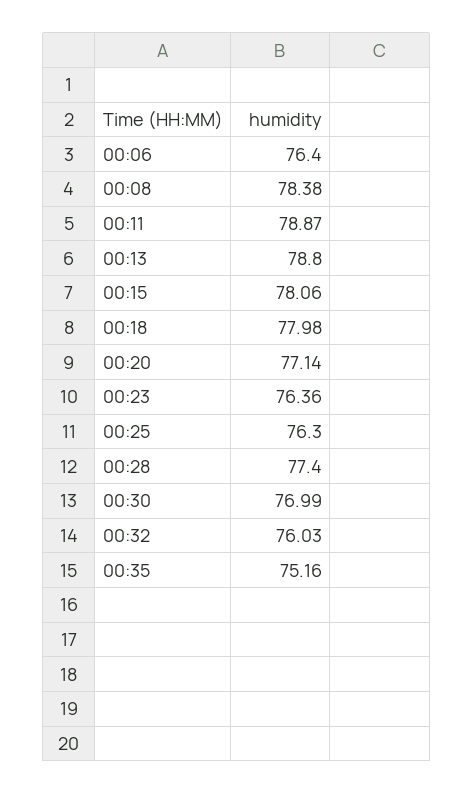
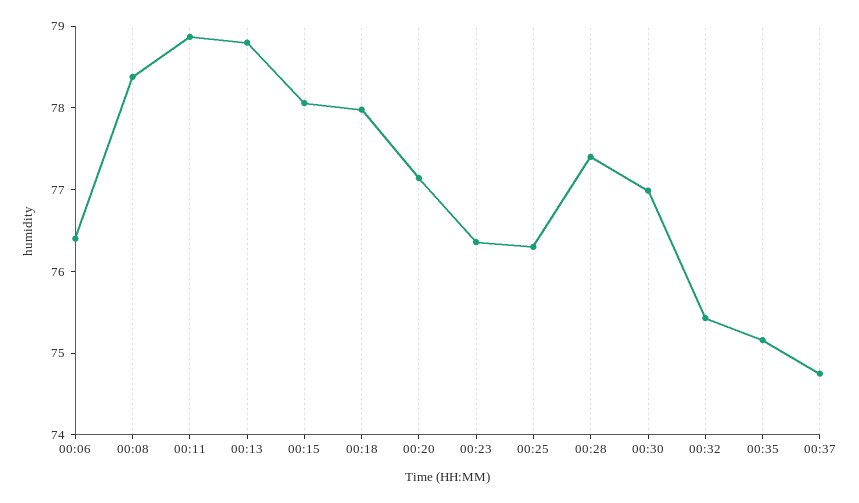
00:32: 76.03 -> 75.4
00:37: none -> 74.8

